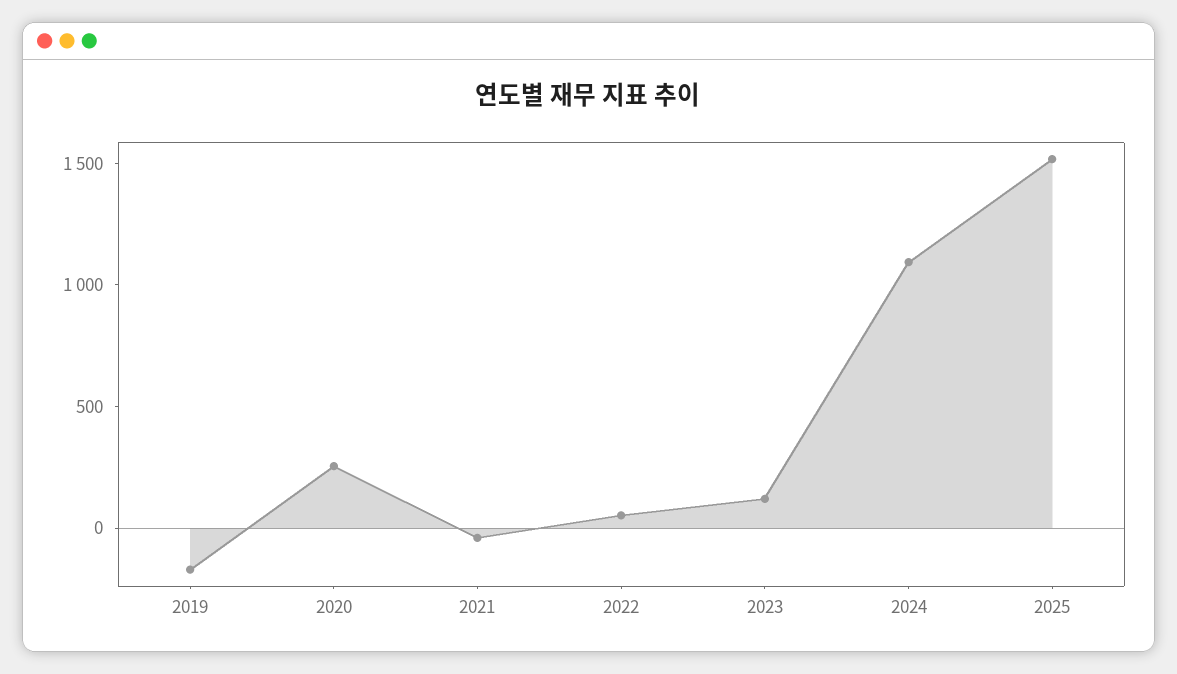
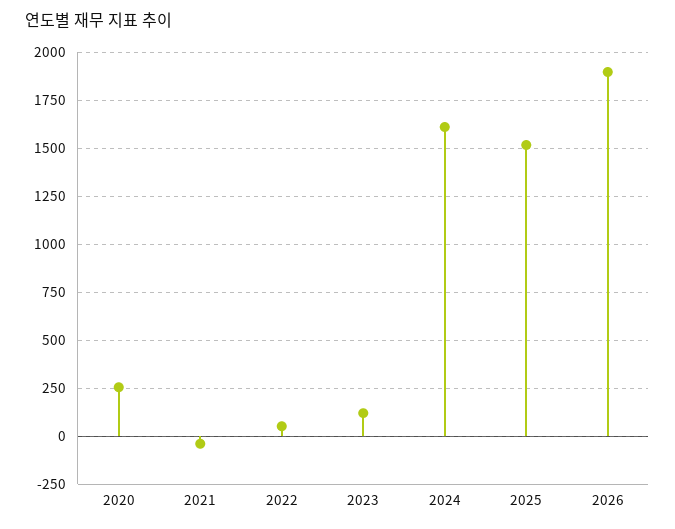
2019: -200 -> none
2024: 1100 -> 1600
2026: none -> 1900

